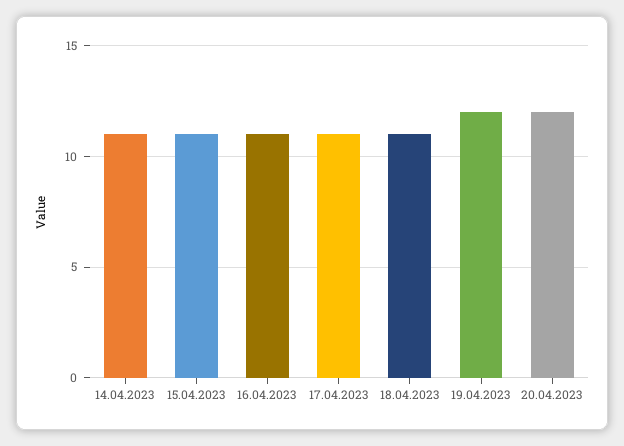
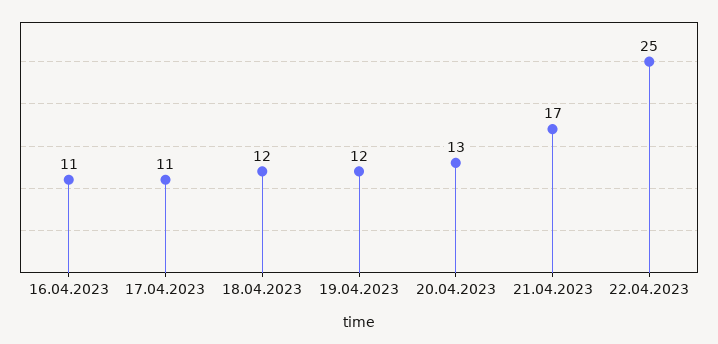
14.04.2023: 11 -> none
15.04.2023: 11 -> none
18.04.2023: 11 -> 12
20.04.2023: 12 -> 13
21.04.2023: none -> 17
22.04.2023: none -> 25

